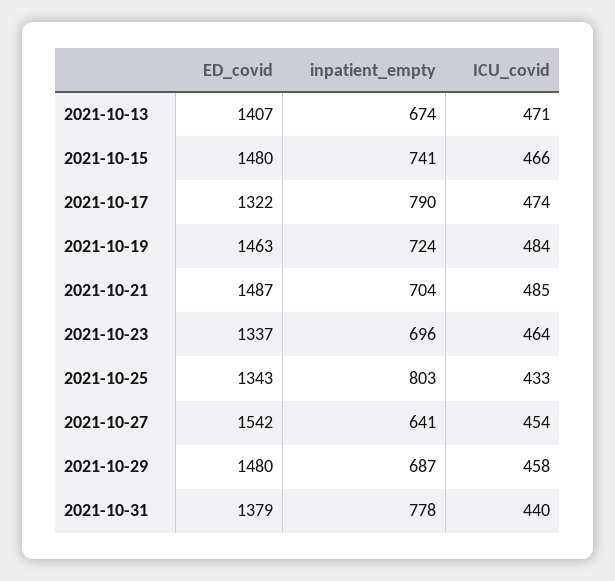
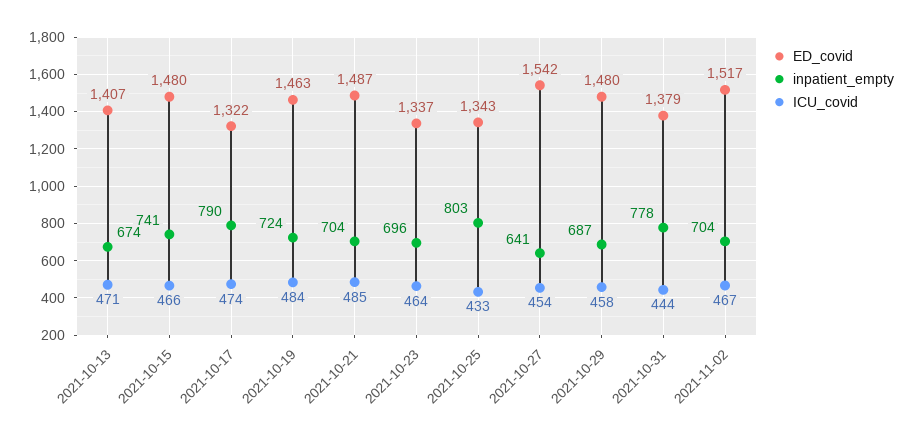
ICU_covid, 2021-10-31: 440 -> 444
ED_covid, 2021-11-02: none -> 1517
inpatient_empty, 2021-11-02: none -> 704
ICU_covid, 2021-11-02: none -> 467

